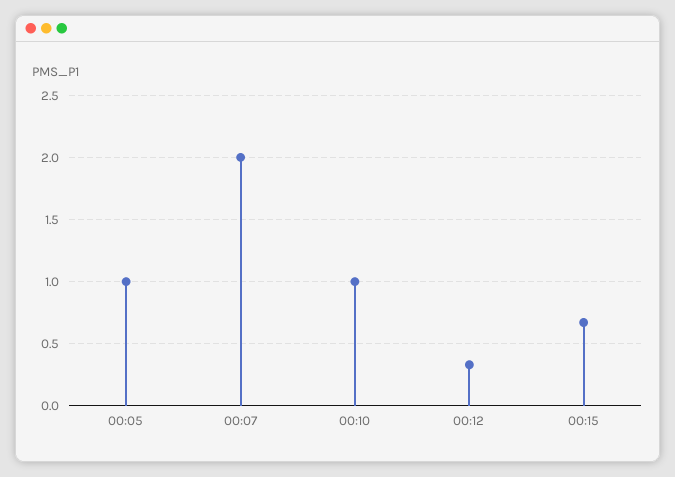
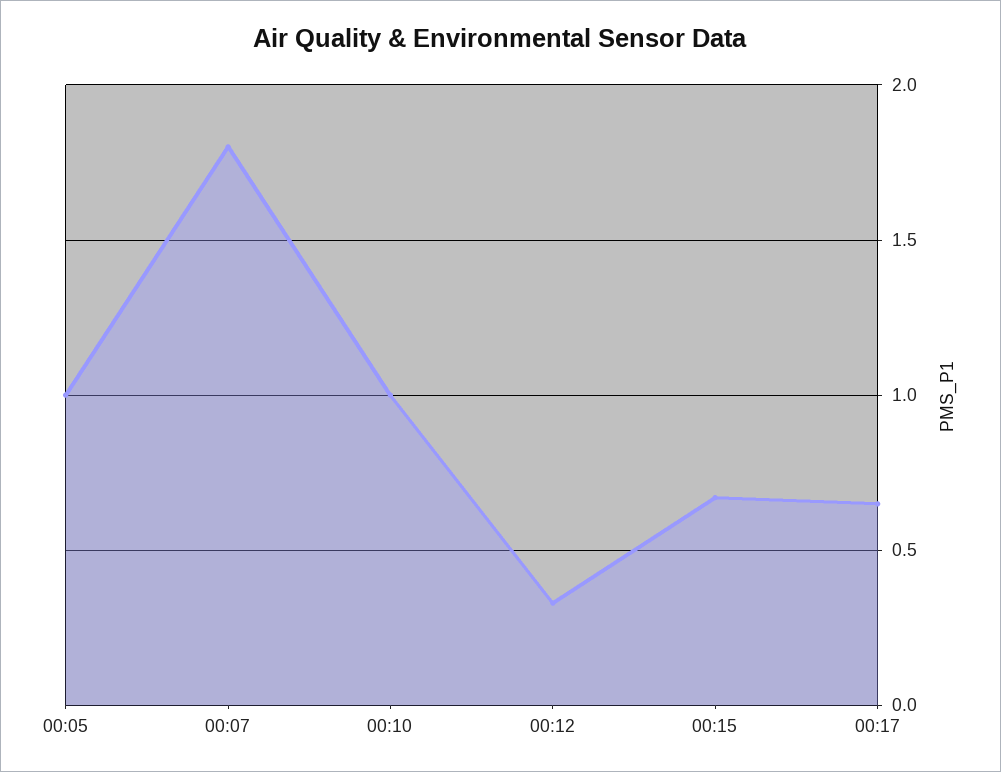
00:07: 2 -> 1.8
00:17: none -> 0.65

